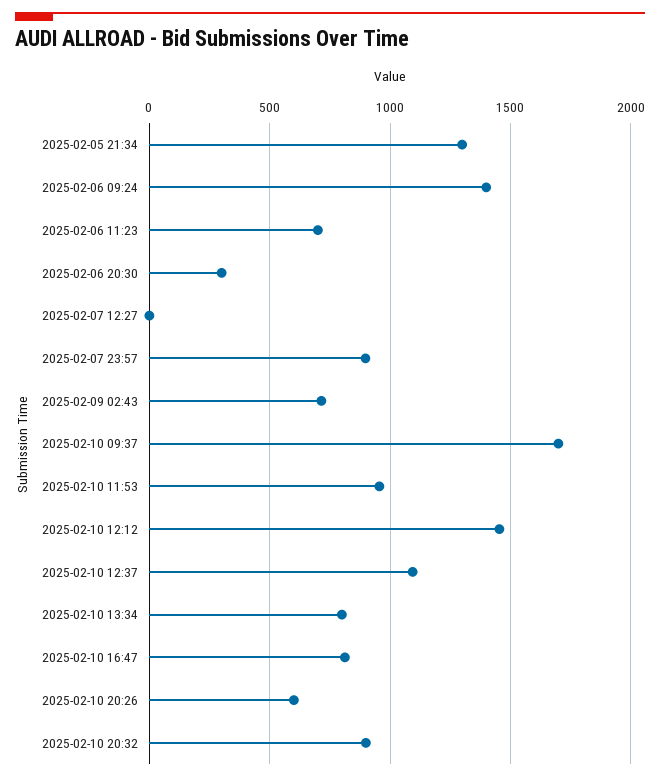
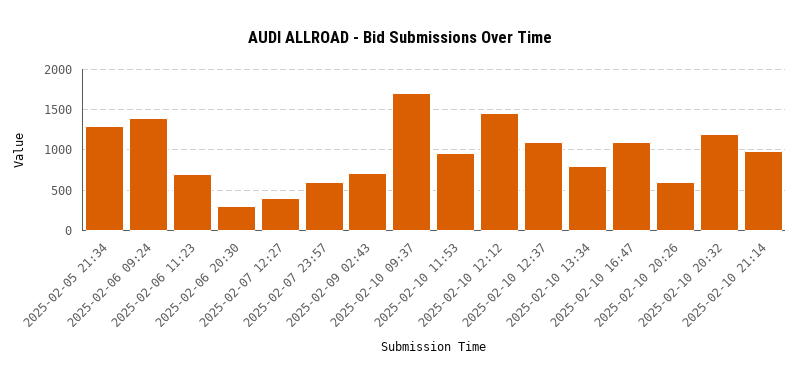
2025-02-07 12:27: 0 -> 400
2025-02-07 23:57: 900 -> 600
2025-02-10 16:47: 800 -> 1100
2025-02-10 20:32: 900 -> 1200
2025-02-10 21:14: none -> 1000

